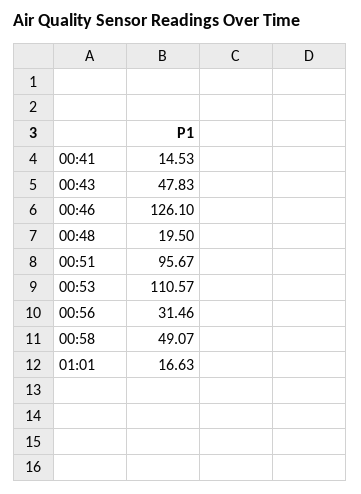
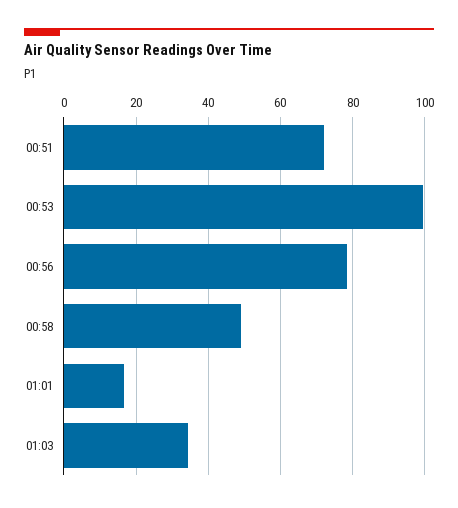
00:41: 14.53 -> none
00:43: 47.83 -> none
00:46: 126.1 -> none
00:48: 19.5 -> none
00:51: 95.67 -> 72
00:53: 110.57 -> 100
00:56: 31.46 -> 78
01:03: none -> 34

